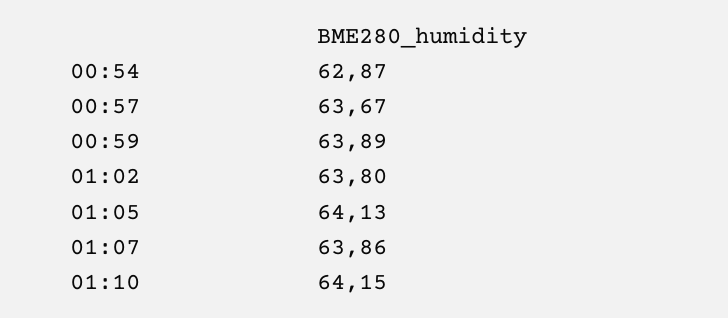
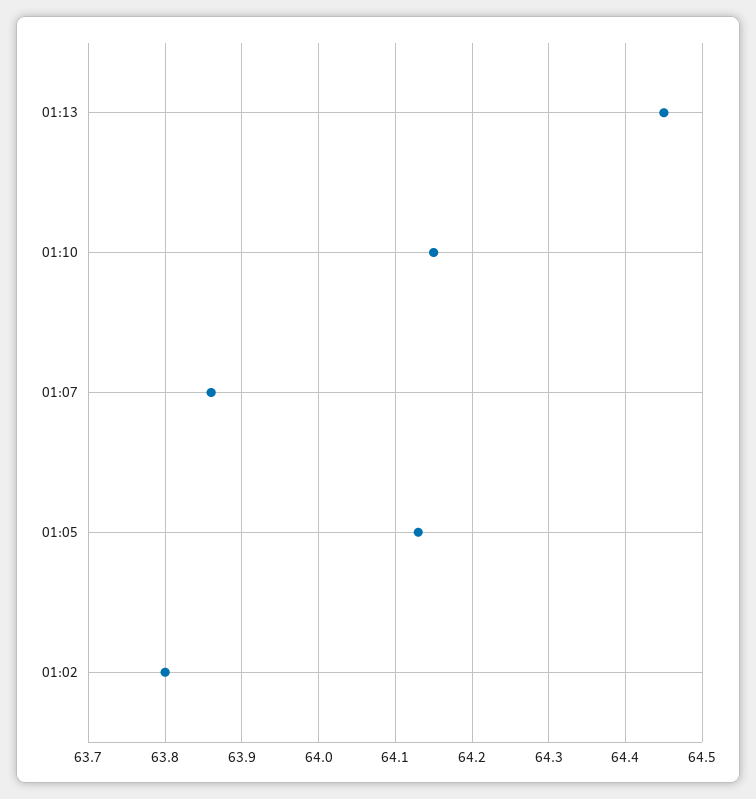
00:54: 62.87 -> none
00:57: 63.67 -> none
00:59: 63.89 -> none
01:13: none -> 64.45

